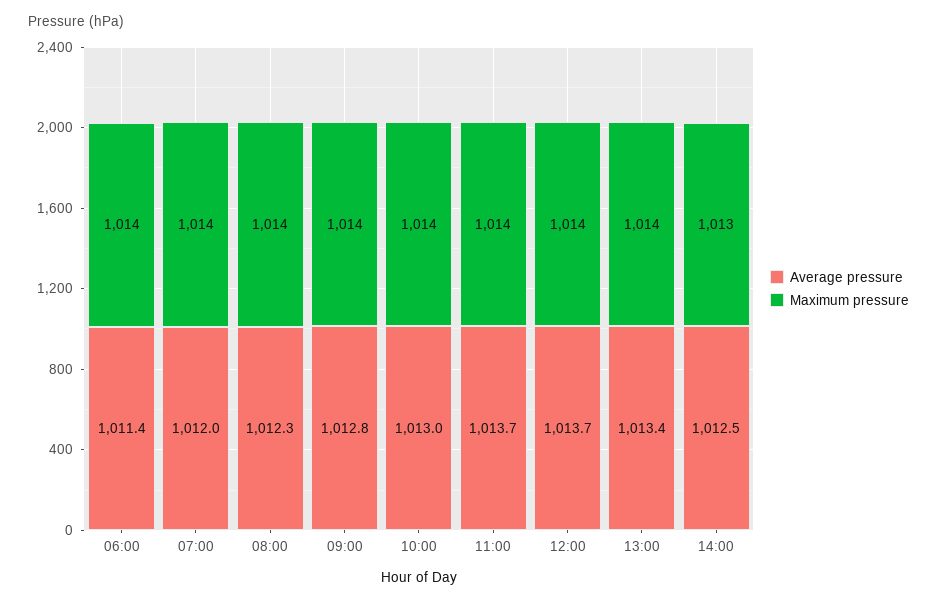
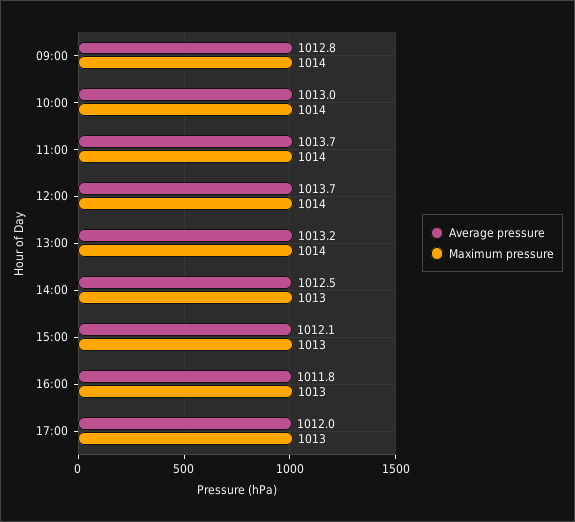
Average pressure, 06:00: 1011.4 -> none
Maximum pressure, 06:00: 1014 -> none
Average pressure, 07:00: 1012 -> none
Maximum pressure, 07:00: 1014 -> none
Average pressure, 08:00: 1012.3 -> none
Maximum pressure, 08:00: 1014 -> none
Average pressure, 13:00: 1013.4 -> 1013.2
Average pressure, 15:00: none -> 1012.1
Maximum pressure, 15:00: none -> 1013
Average pressure, 16:00: none -> 1011.8
Maximum pressure, 16:00: none -> 1013
Average pressure, 17:00: none -> 1012
Maximum pressure, 17:00: none -> 1013

